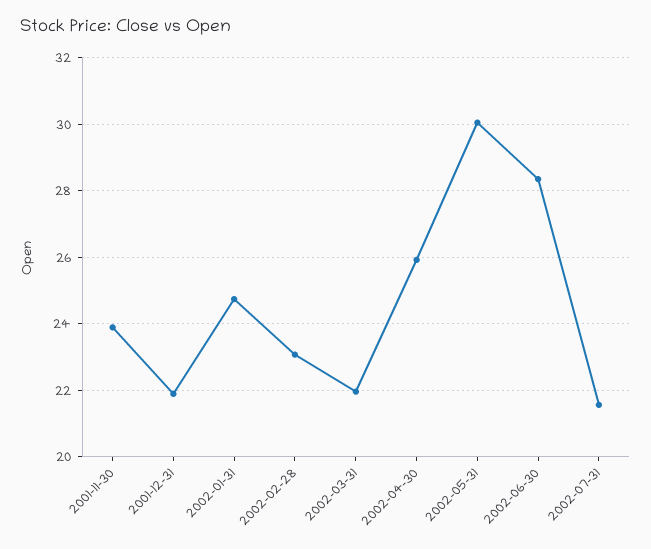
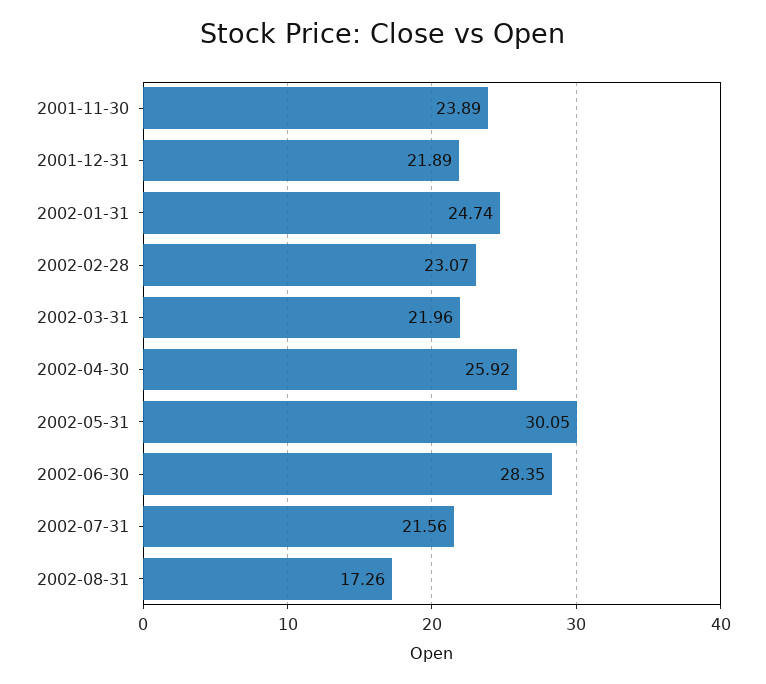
2002-08-31: none -> 17.26

